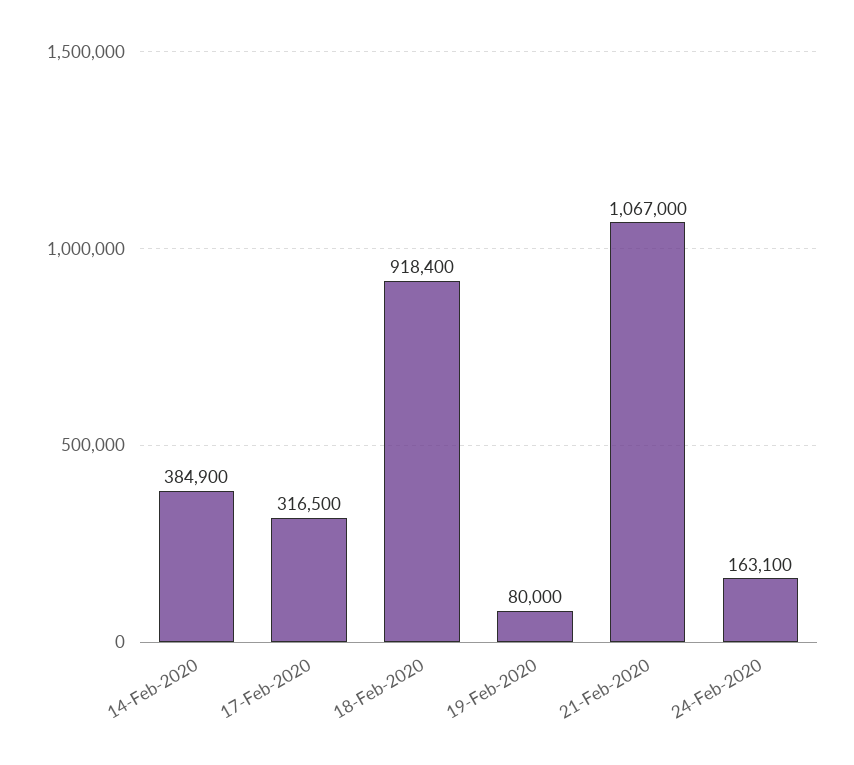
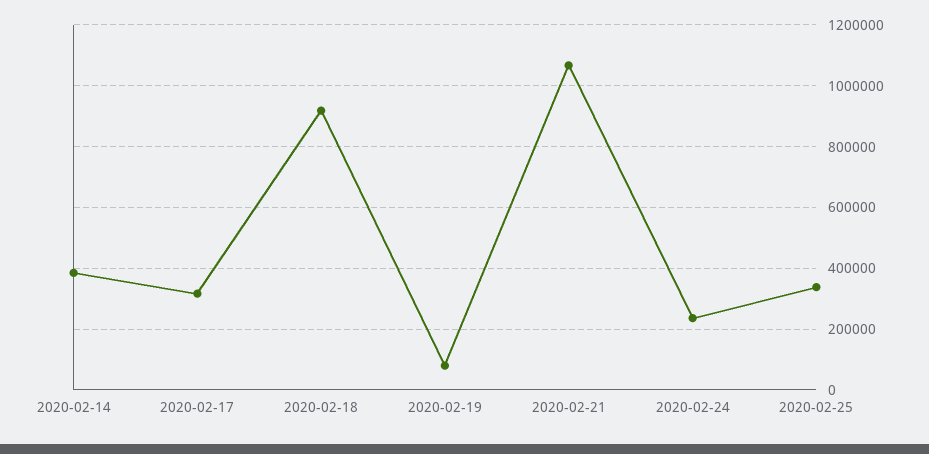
24-Feb-2020: 163100 -> 240000
2020-02-25: none -> 340000

